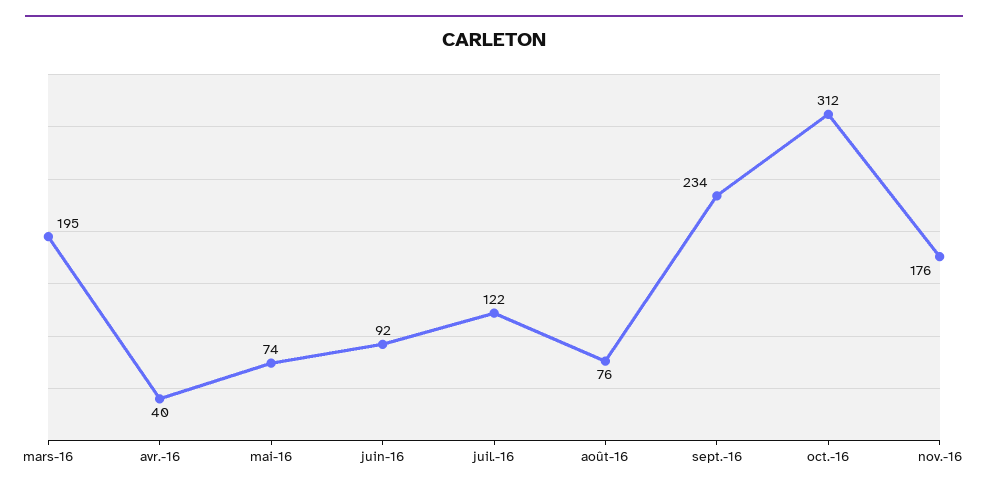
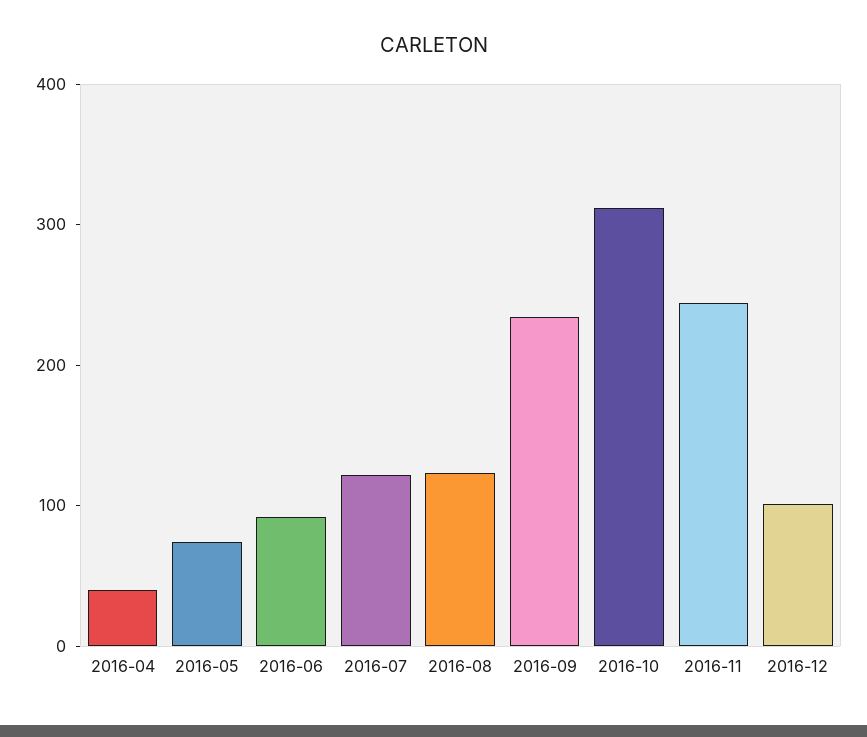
mars-16: 195 -> none
août-16: 76 -> 120
nov.-16: 176 -> 240
2016-12: none -> 100

